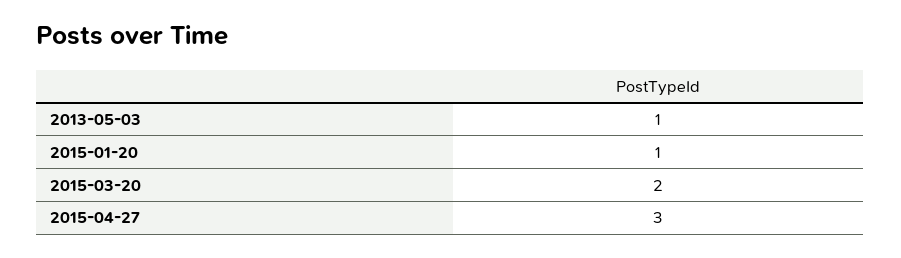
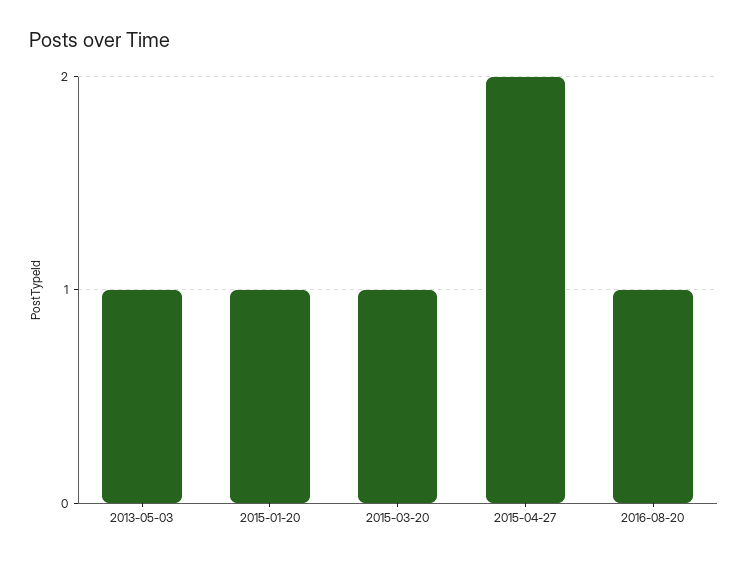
2015-03-20: 2 -> 1
2015-04-27: 3 -> 2
2016-08-20: none -> 1

